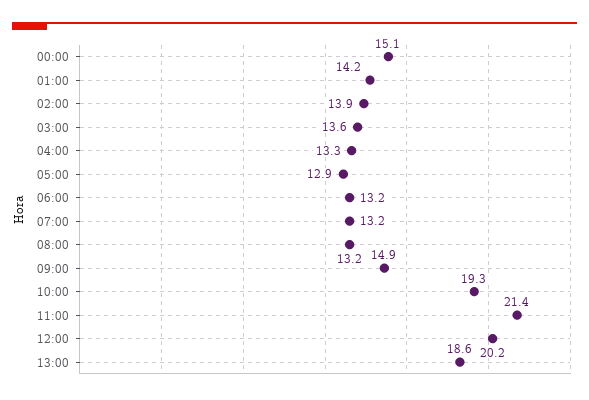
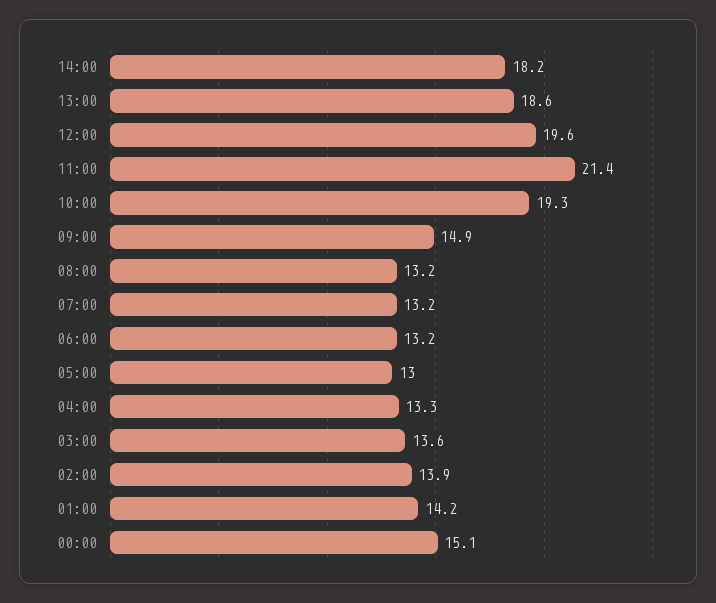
05:00: 12.9 -> 13
12:00: 20.2 -> 19.6
14:00: none -> 18.2

